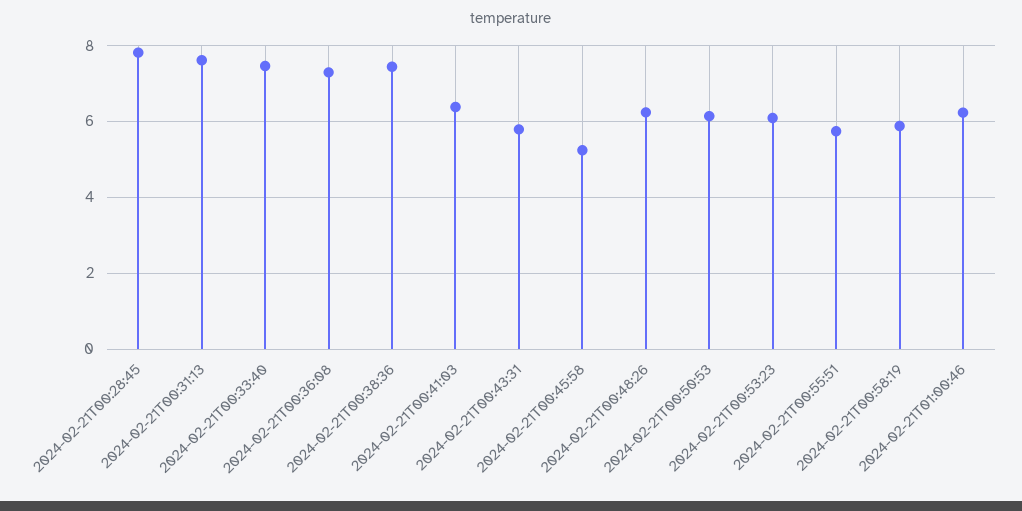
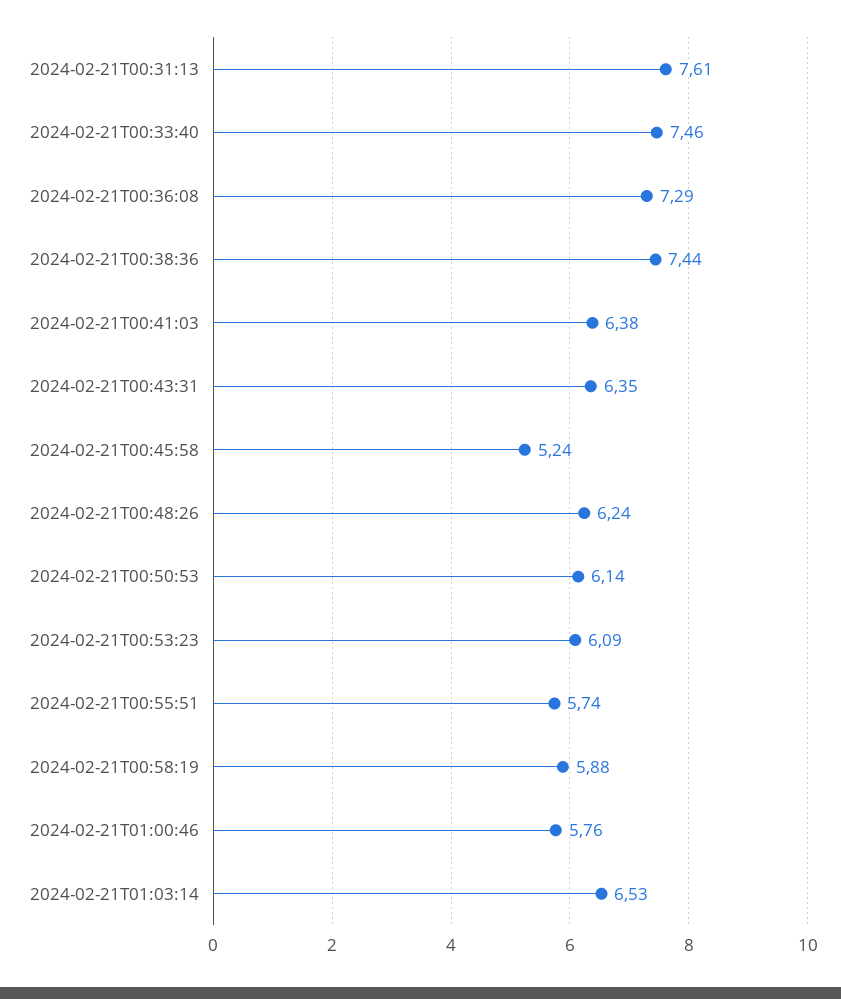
2024-02-21T00:28:45: 7.8 -> none
2024-02-21T00:43:31: 5.8 -> 6.35
2024-02-21T01:00:46: 6.2 -> 5.76
2024-02-21T01:03:14: none -> 6.53

